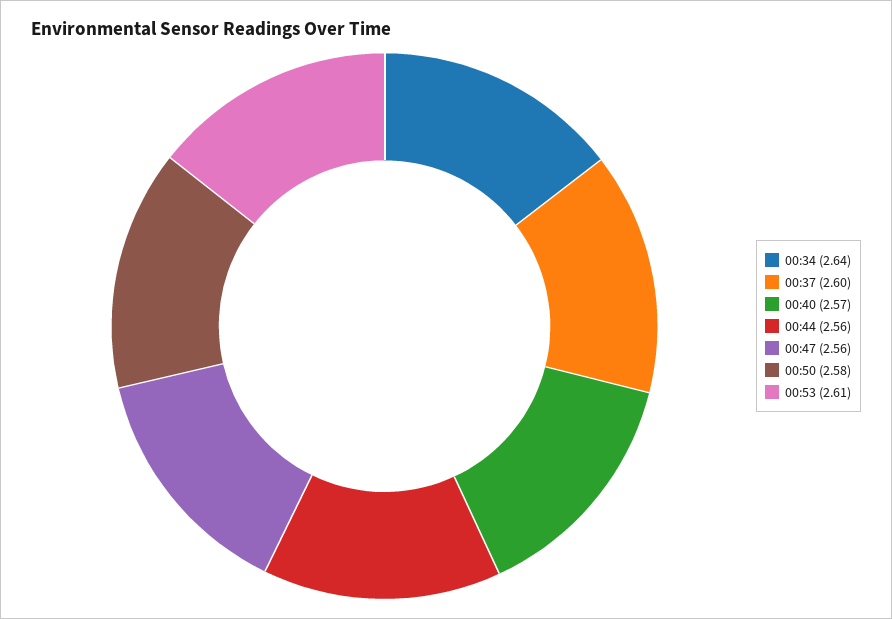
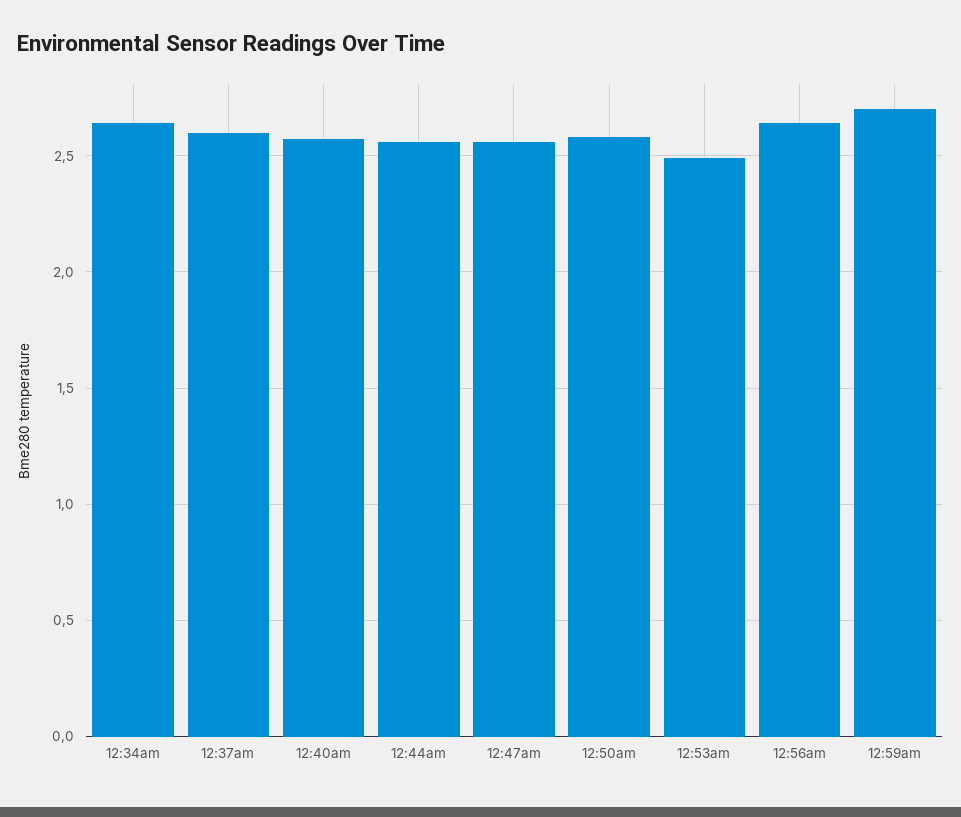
00:53: 2.61 -> 2.5
12:56am: none -> 2.65
12:59am: none -> 2.7

